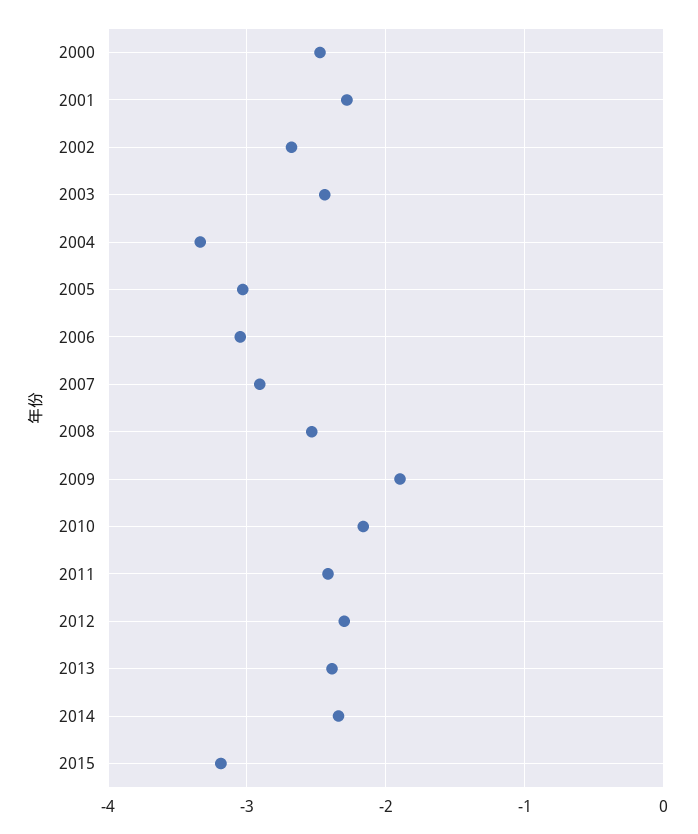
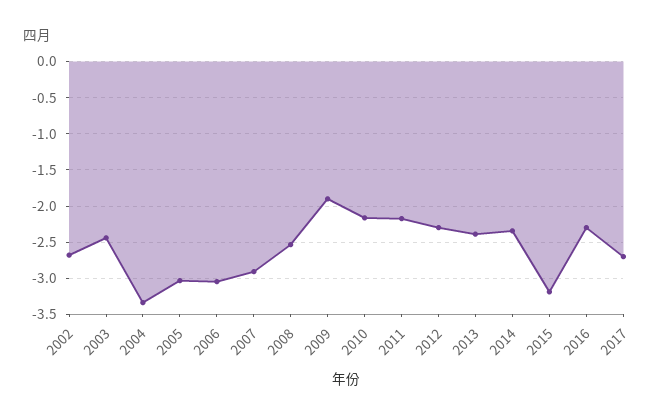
2000: -2.5 -> none
2001: -2.3 -> none
2011: -2.4 -> -2.2
2016: none -> -2.3
2017: none -> -2.7

